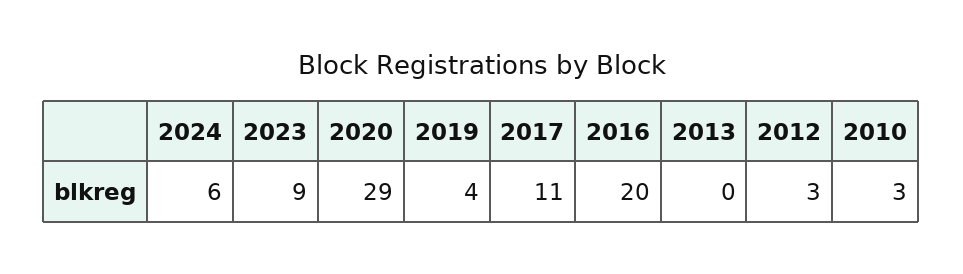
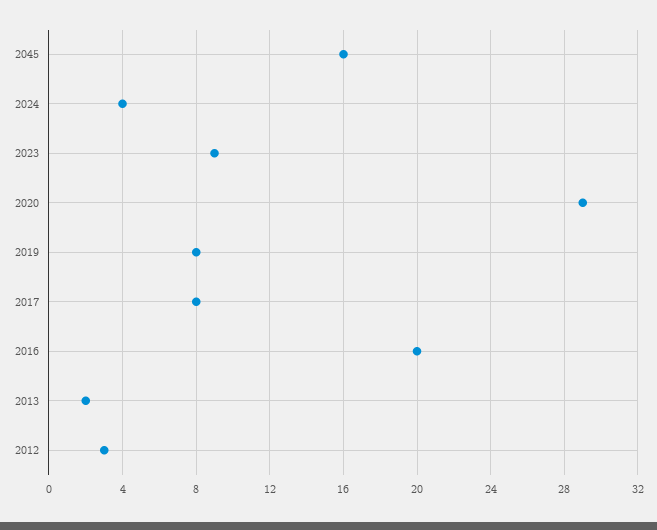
2024: 6 -> 4
2019: 4 -> 8
2017: 11 -> 8
2013: 0 -> 2
2010: 3 -> none
2045: none -> 16

